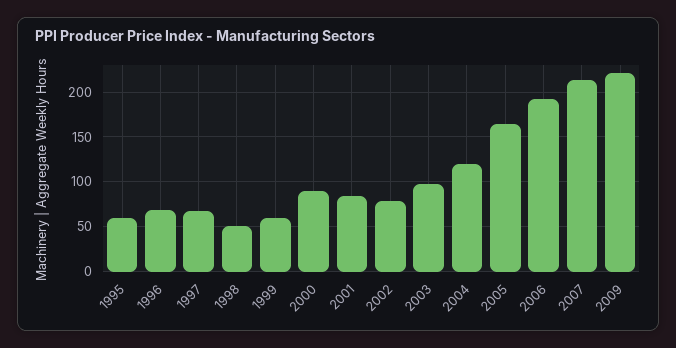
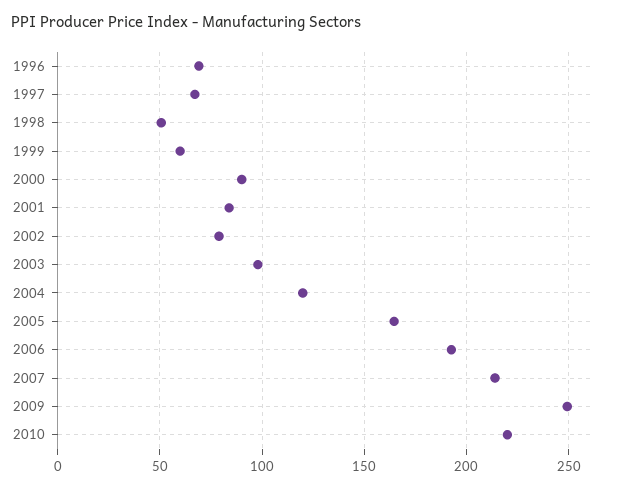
1995: 60 -> none
2009: 220 -> 250
2010: none -> 220

